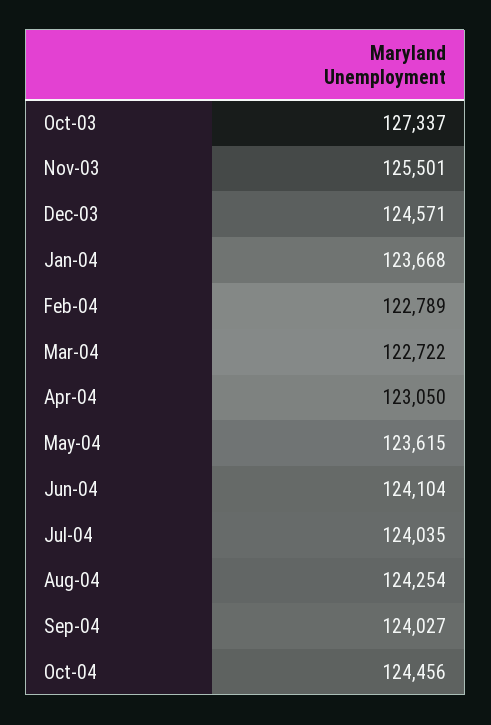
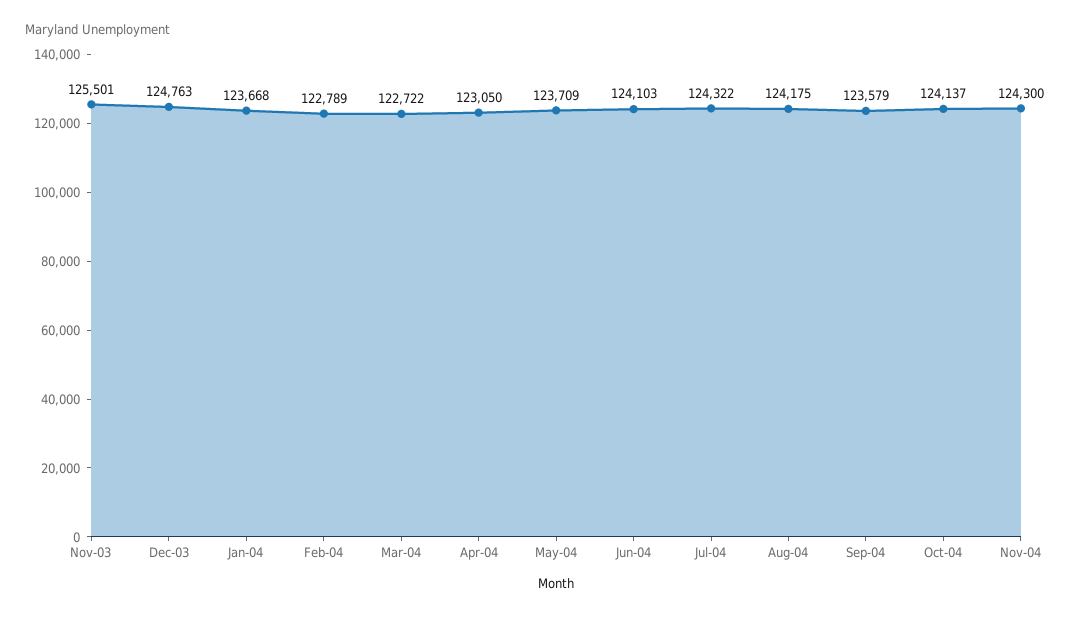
Oct-03: 127337 -> none
Dec-03: 124571 -> 124763
May-04: 123615 -> 123709
Jun-04: 124104 -> 124103
Jul-04: 124035 -> 124322
Aug-04: 124254 -> 124175
Sep-04: 124027 -> 123579
Oct-04: 124456 -> 124137
Nov-04: none -> 124300

